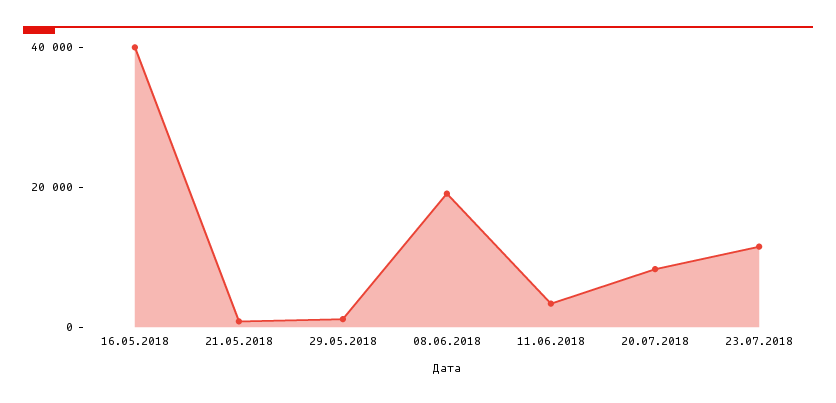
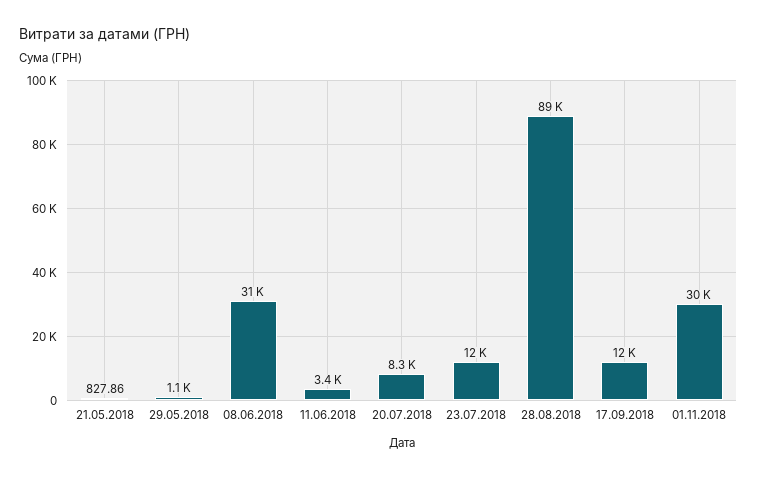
16.05.2018: 40000 -> none
08.06.2018: 20000 -> 31000
28.08.2018: none -> 89000
17.09.2018: none -> 12000
01.11.2018: none -> 30000

